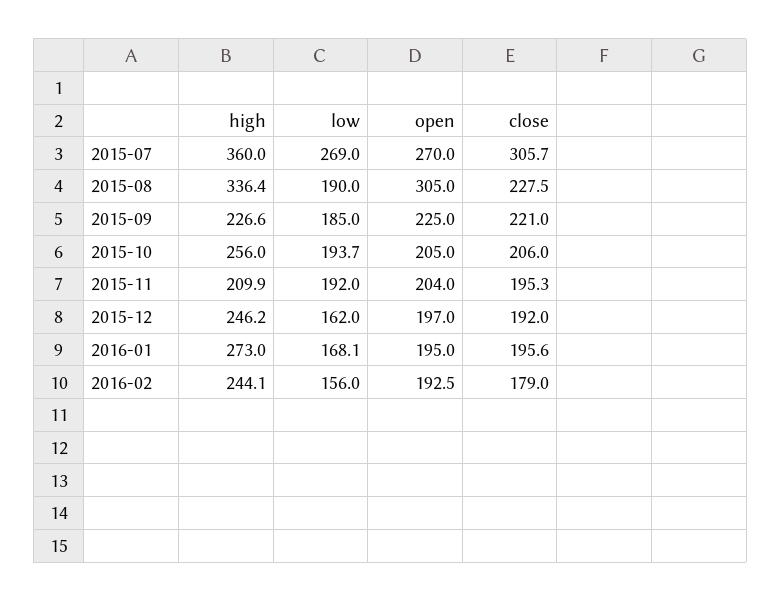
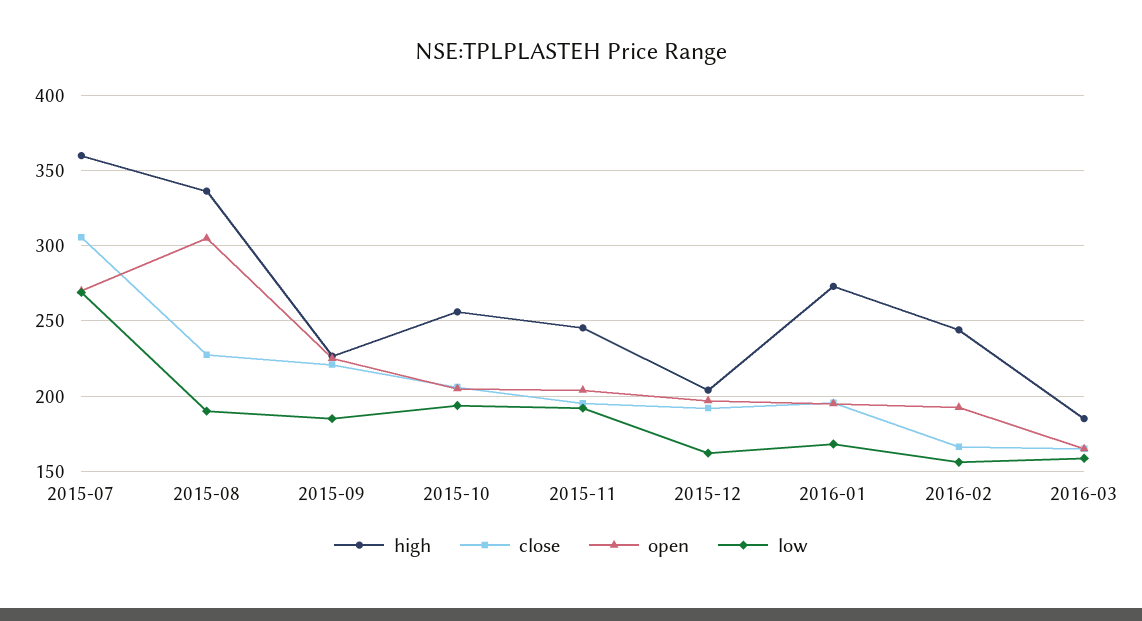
high, 2015-11: 209.9 -> 245
high, 2015-12: 246.2 -> 205
close, 2016-02: 179 -> 165
high, 2016-03: none -> 185
close, 2016-03: none -> 165
open, 2016-03: none -> 165
low, 2016-03: none -> 160

